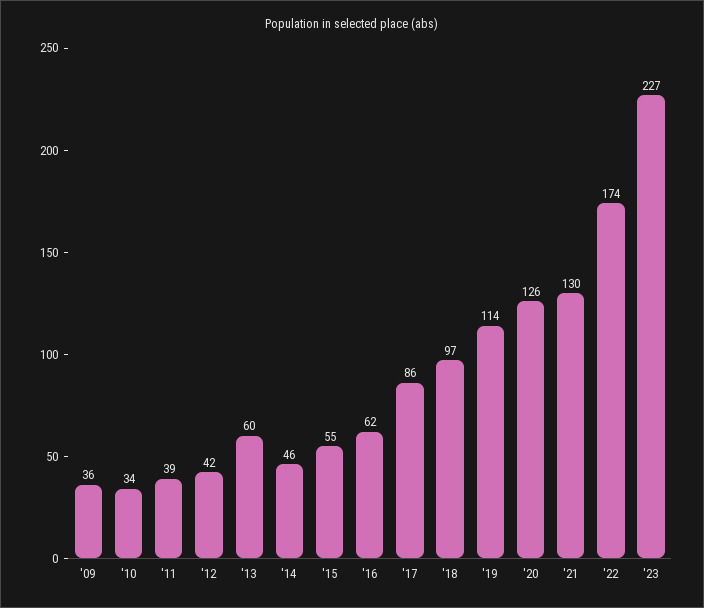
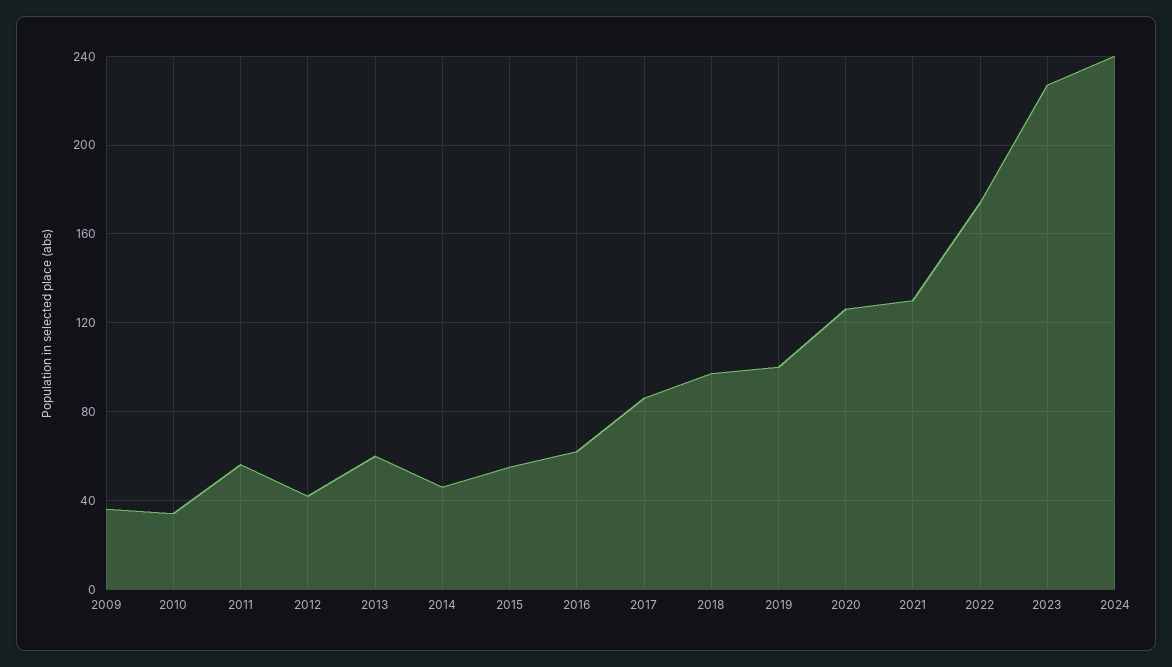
'11: 39 -> 55
'19: 114 -> 100
2024: none -> 240

